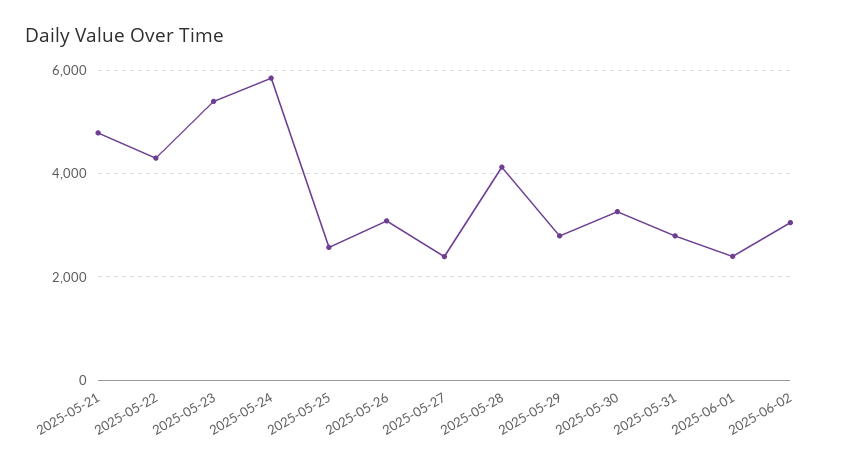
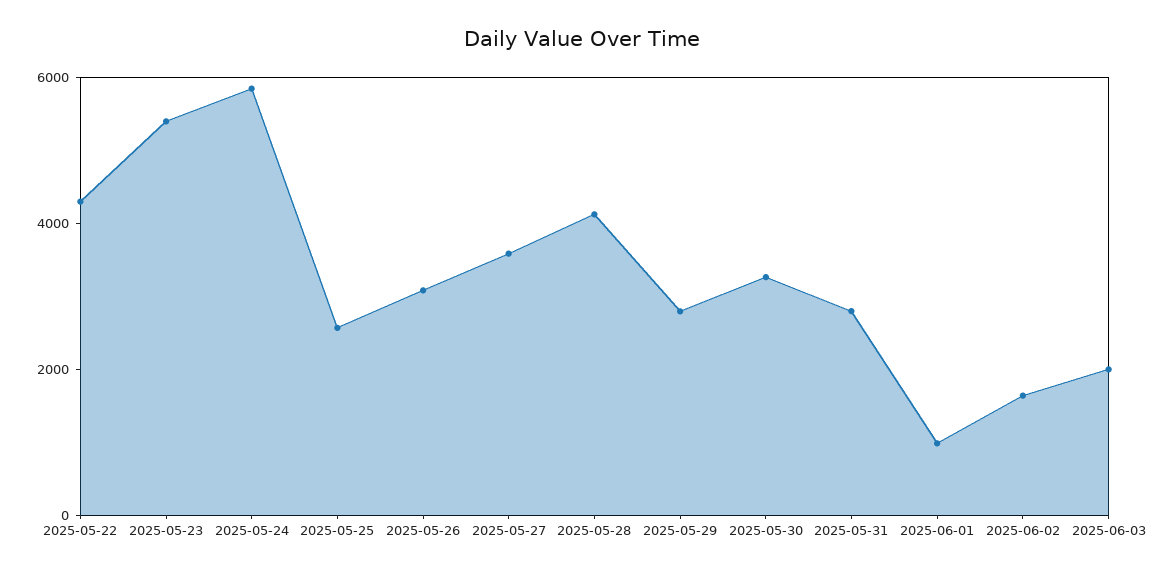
2025-05-21: 4800 -> none
2025-05-27: 2400 -> 3500
2025-06-01: 2400 -> 1000
2025-06-02: 3000 -> 1500
2025-06-03: none -> 2000

